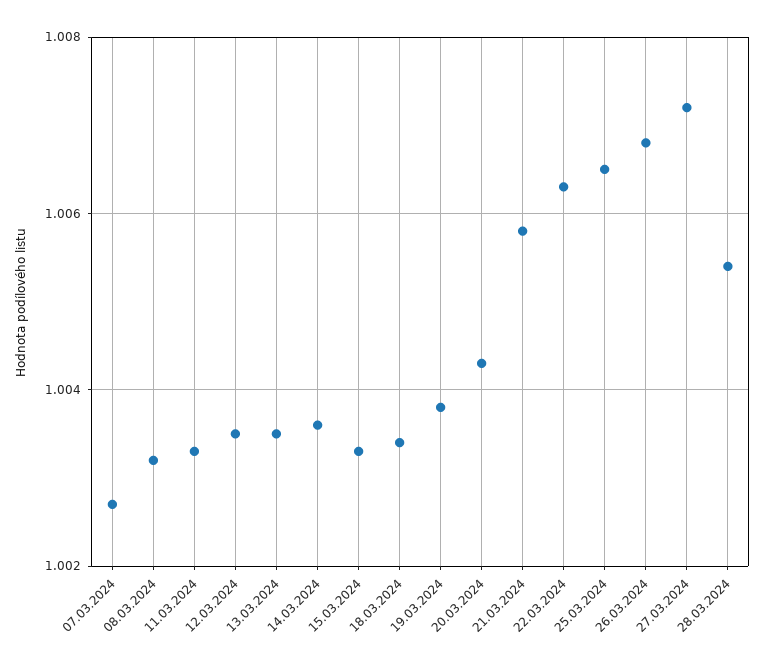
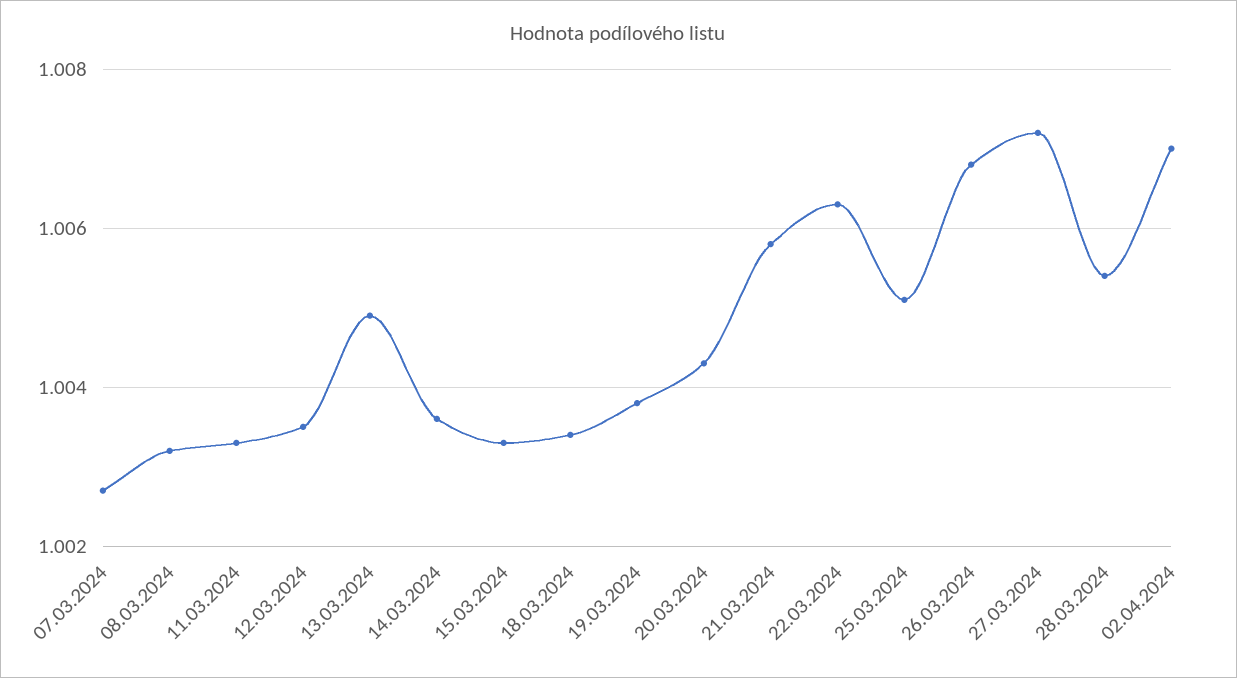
13.03.2024: 1.0035 -> 1.005
25.03.2024: 1.0065 -> 1.005
02.04.2024: none -> 1.007

